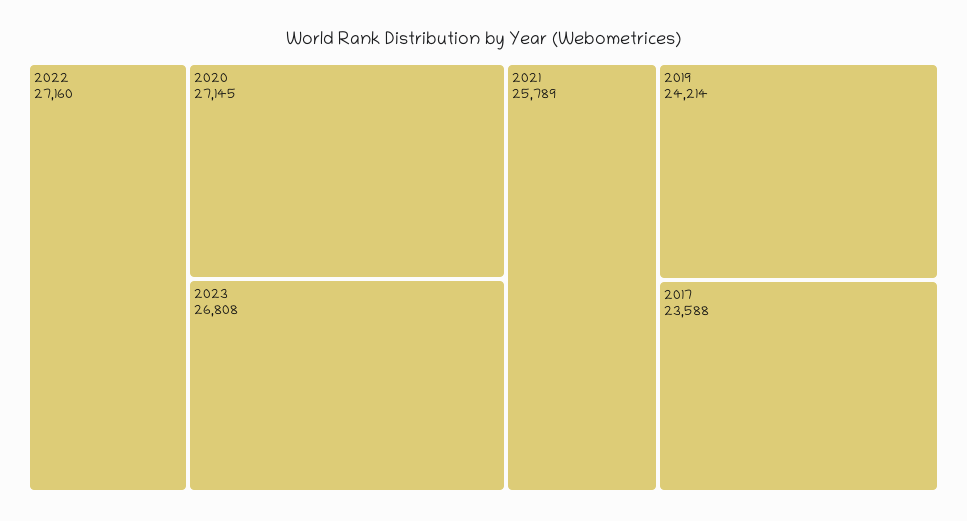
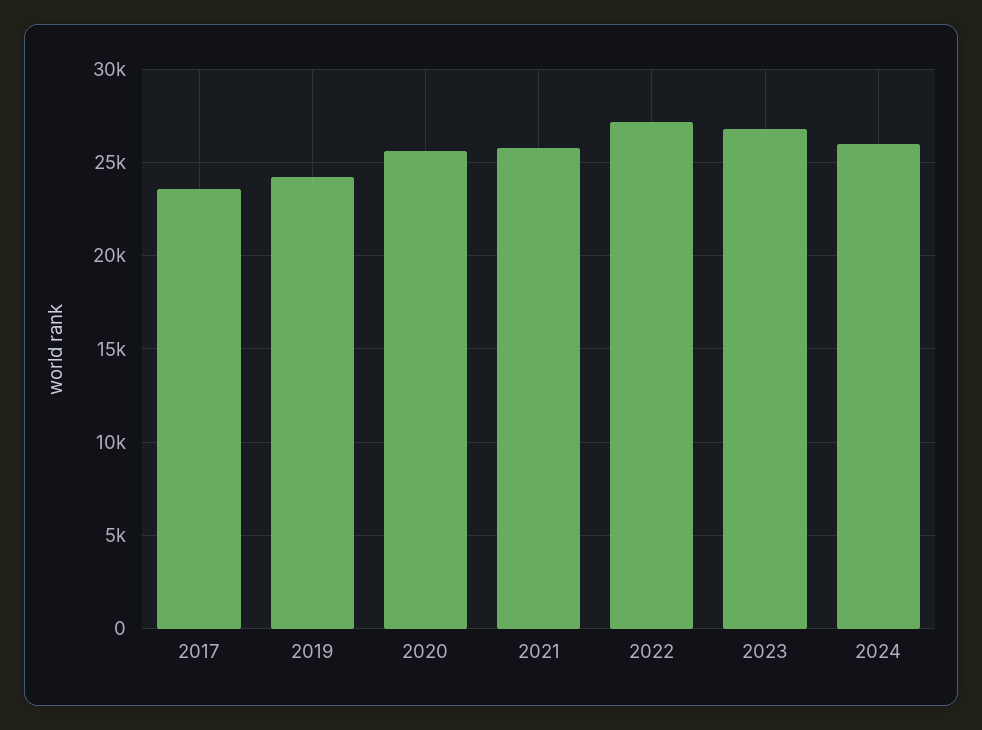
2020: 27145 -> 25500
2024: none -> 26000

